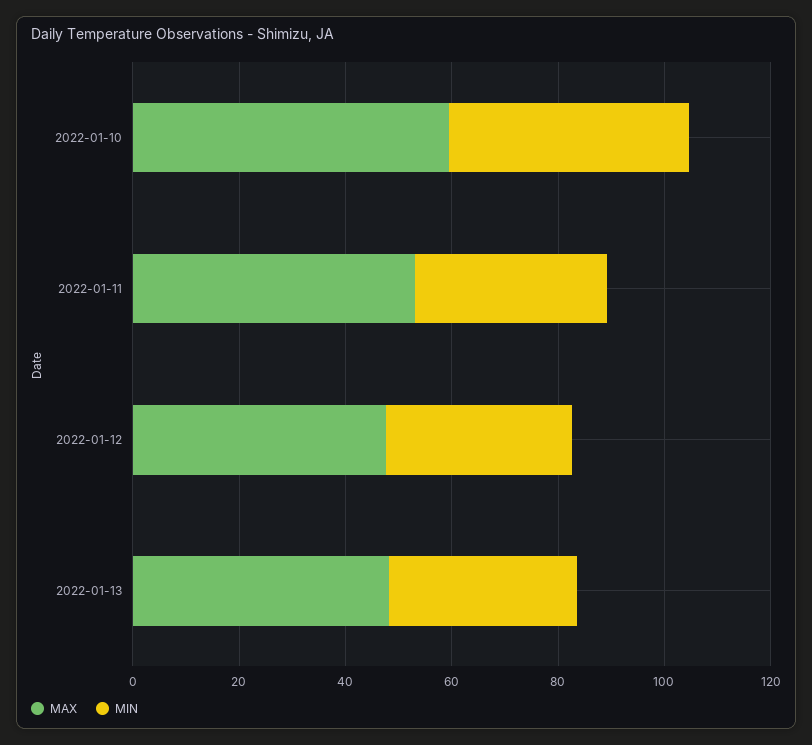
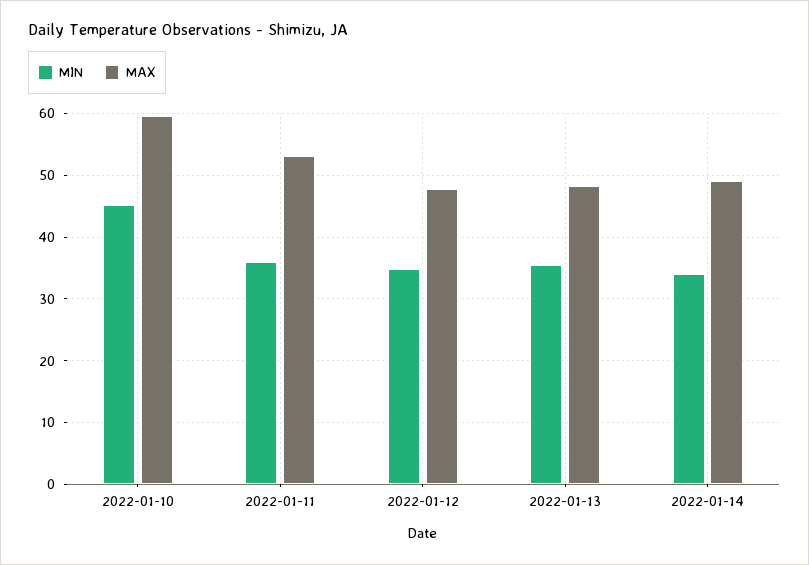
MIN, 2022-01-14: none -> 34
MAX, 2022-01-14: none -> 49

